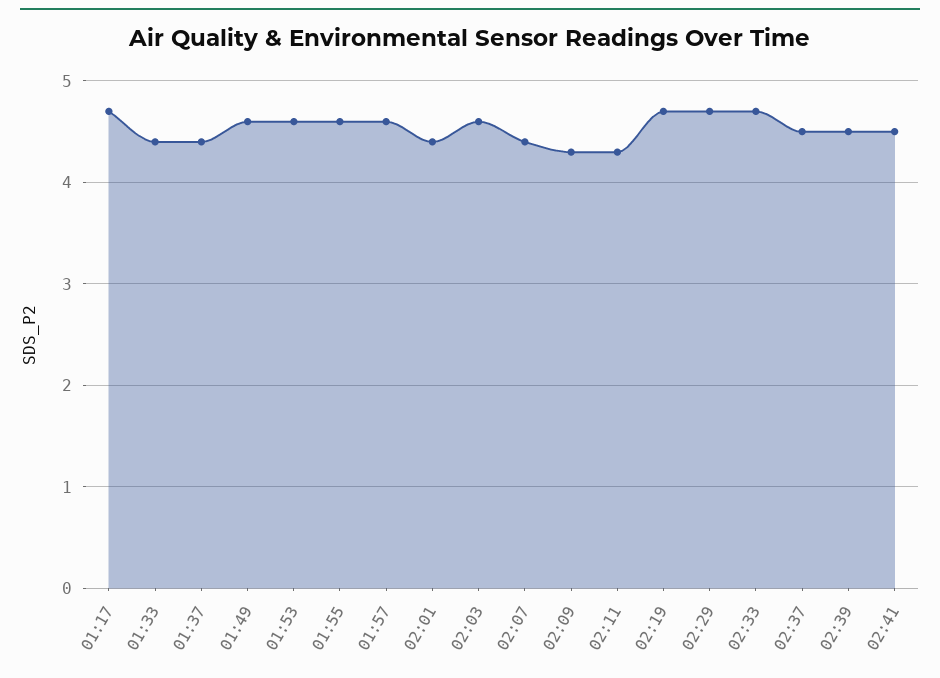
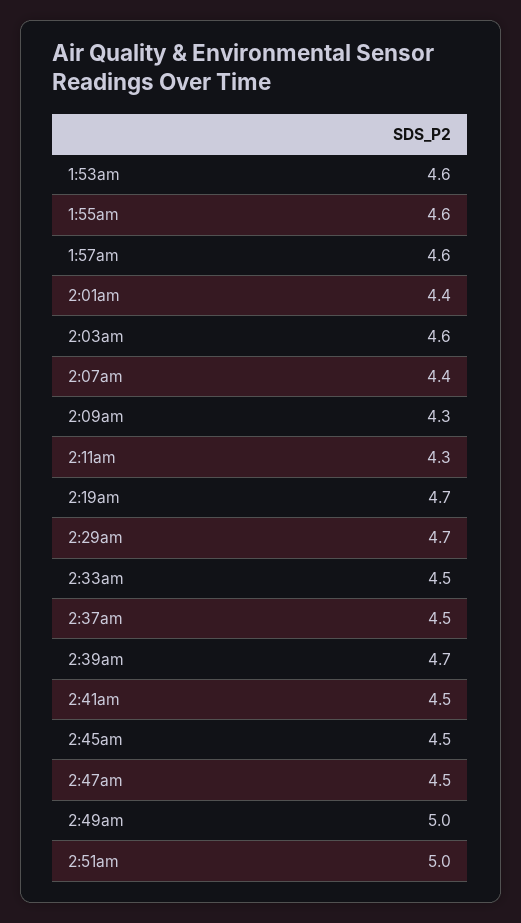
01:17: 4.7 -> none
01:33: 4.4 -> none
01:37: 4.4 -> none
01:49: 4.6 -> none
02:33: 4.7 -> 4.5
02:39: 4.5 -> 4.7
2:45am: none -> 4.5
2:47am: none -> 4.5
2:49am: none -> 5
2:51am: none -> 5

